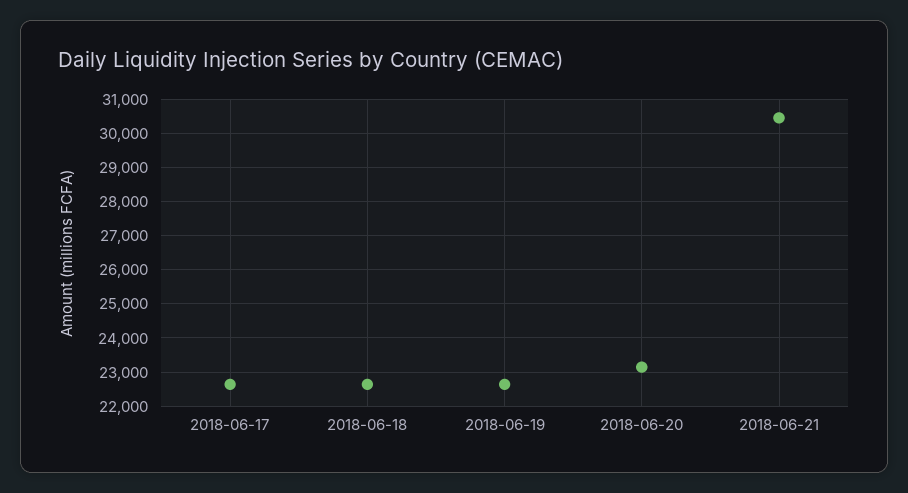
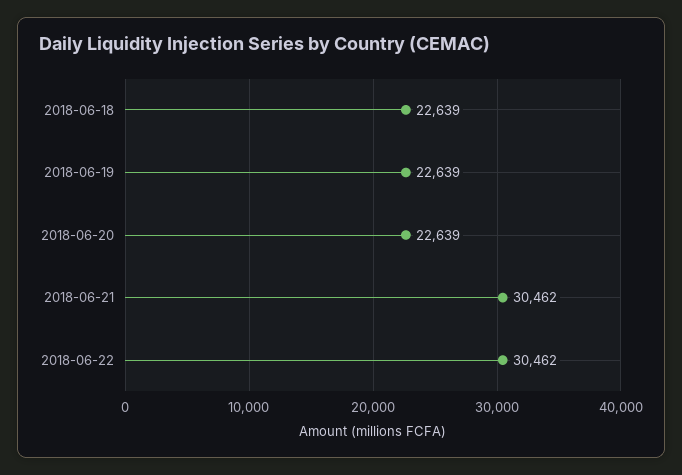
2018-06-17: 22600 -> none
2018-06-20: 23200 -> 22639
2018-06-22: none -> 30462

